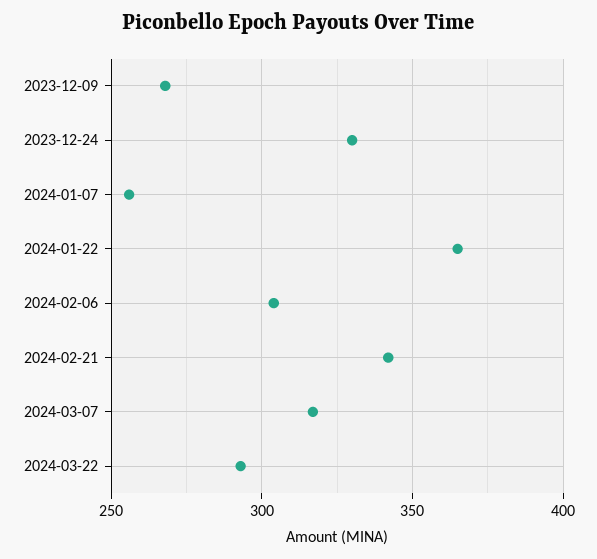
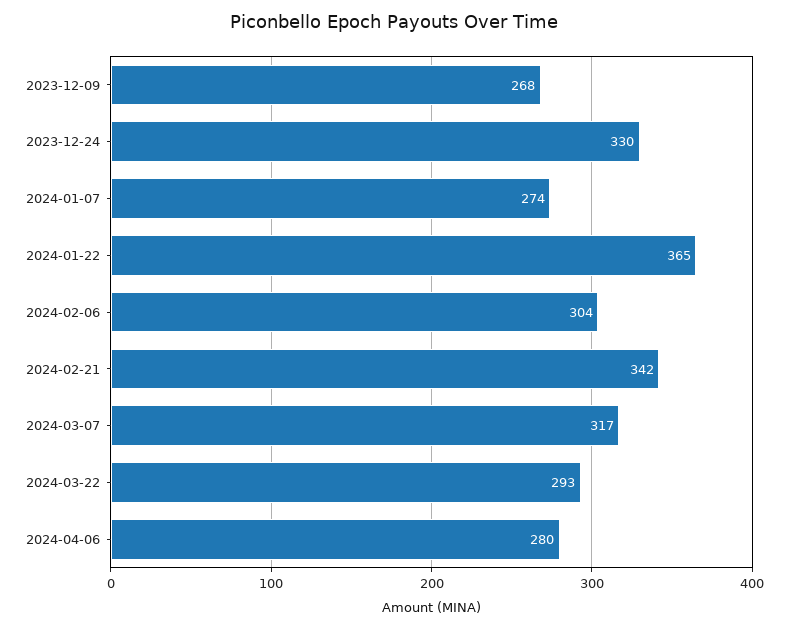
2024-01-07: 255 -> 274
2024-04-06: none -> 280

